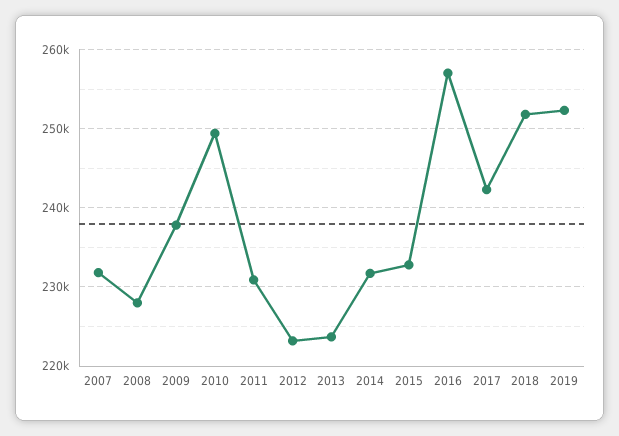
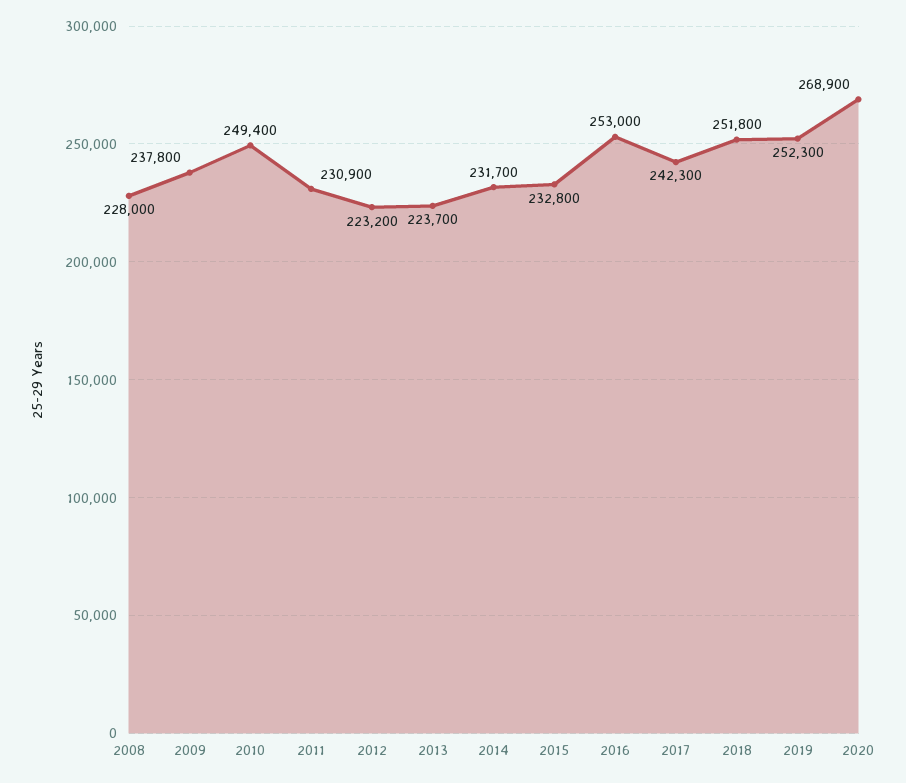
2007: 232000 -> none
2016: 257000 -> 253000
2020: none -> 268900

